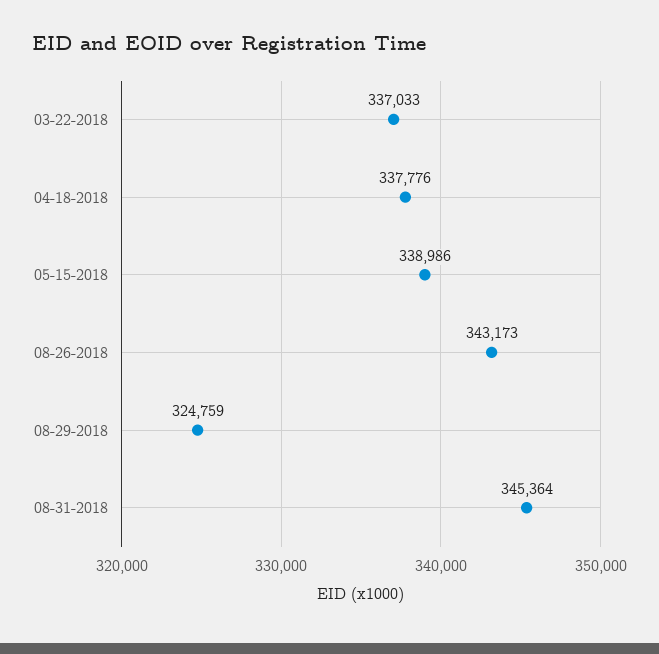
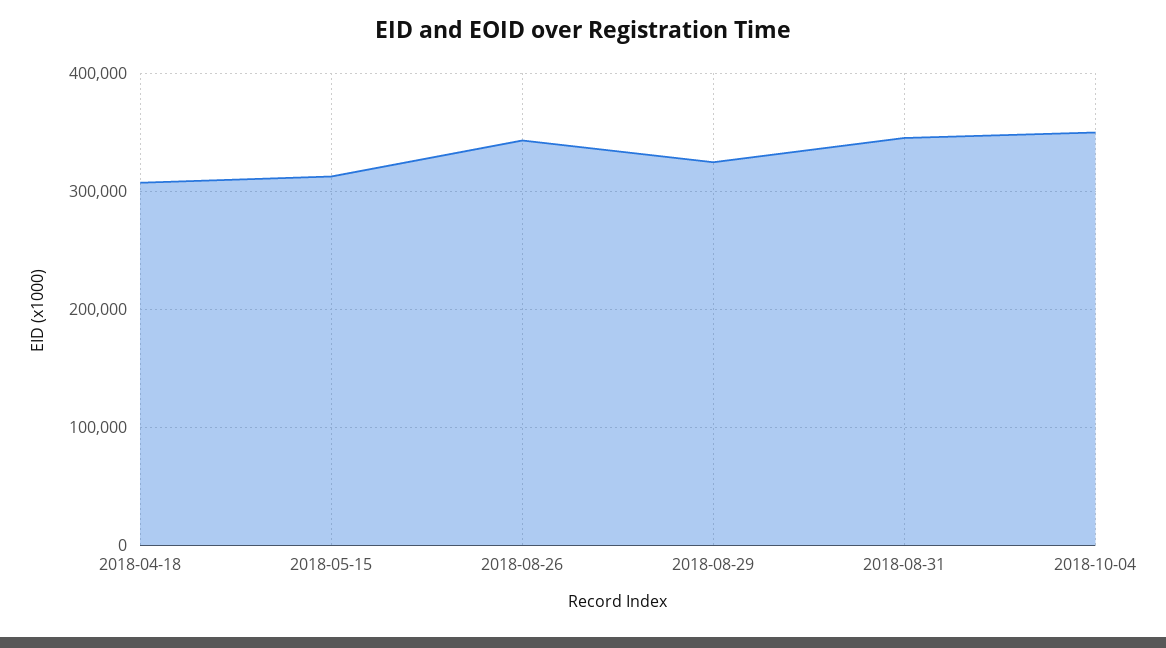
03-22-2018: 337033 -> none
04-18-2018: 337776 -> 310000
05-15-2018: 338986 -> 310000
2018-10-04: none -> 350000

